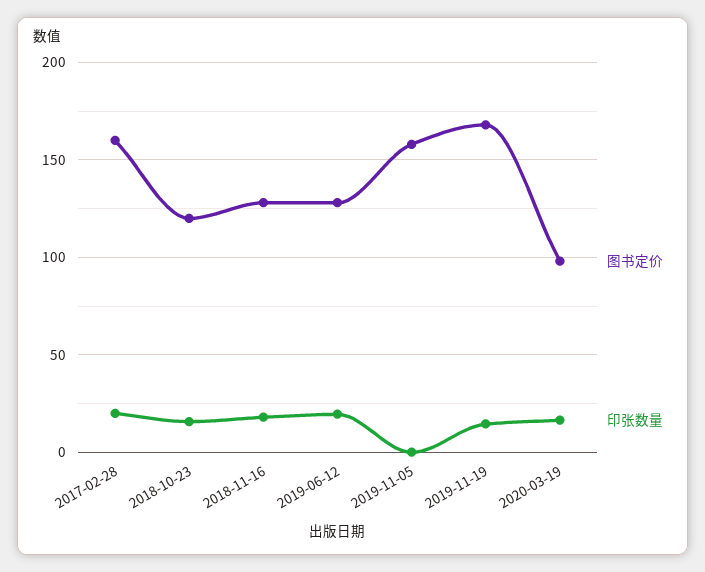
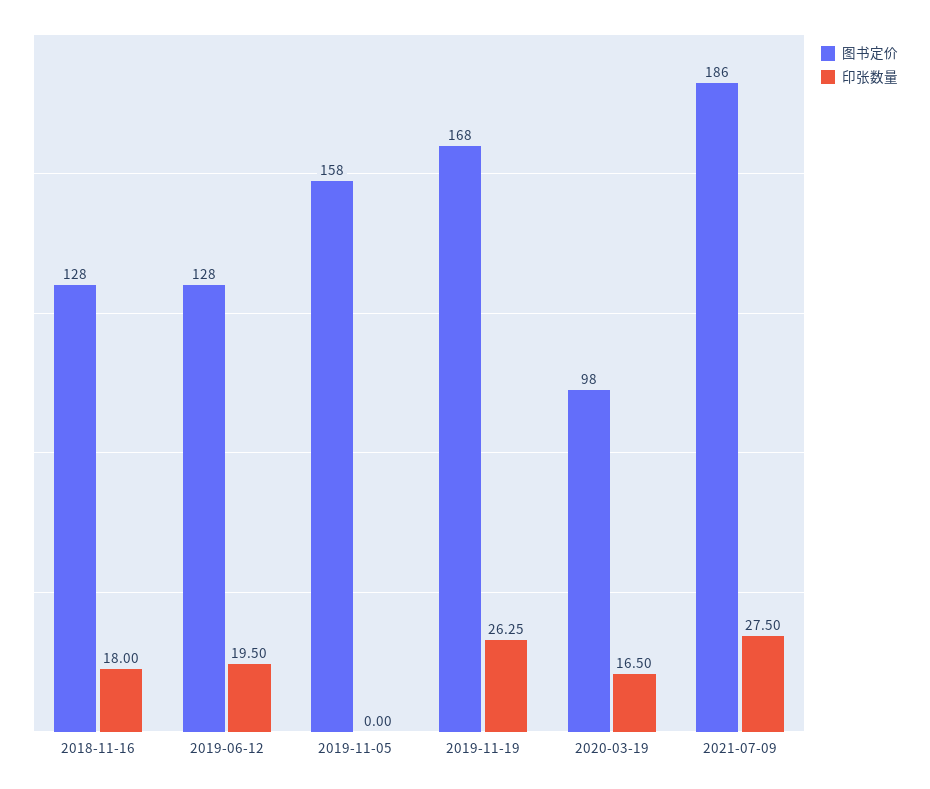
图书定价, 2017-02-28: 160 -> none
印张数量, 2017-02-28: 20 -> none
图书定价, 2018-10-23: 120 -> none
印张数量, 2018-10-23: 15 -> none
印张数量, 2019-11-19: 15 -> 26.25
图书定价, 2021-07-09: none -> 186
印张数量, 2021-07-09: none -> 27.5

